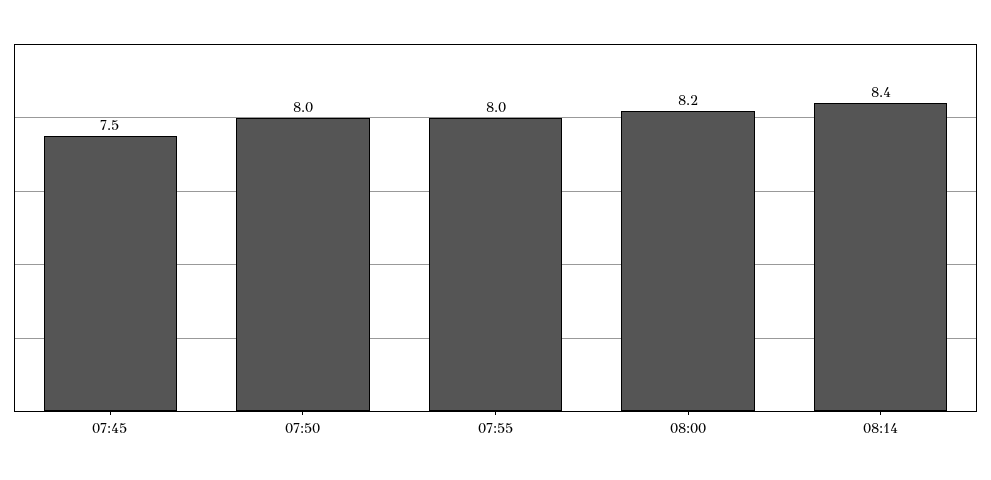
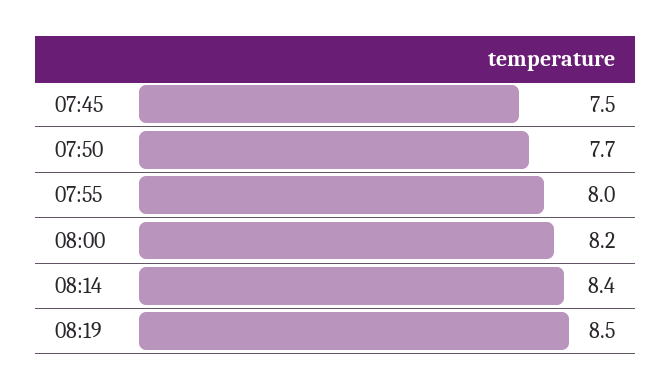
07:50: 8 -> 7.7
08:19: none -> 8.5

